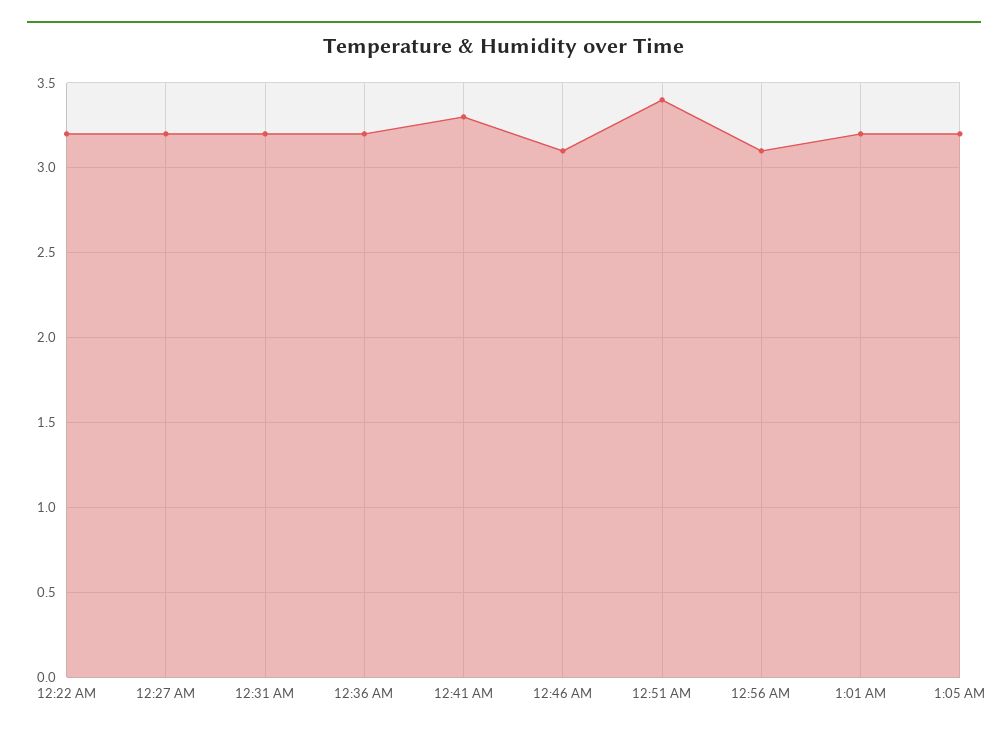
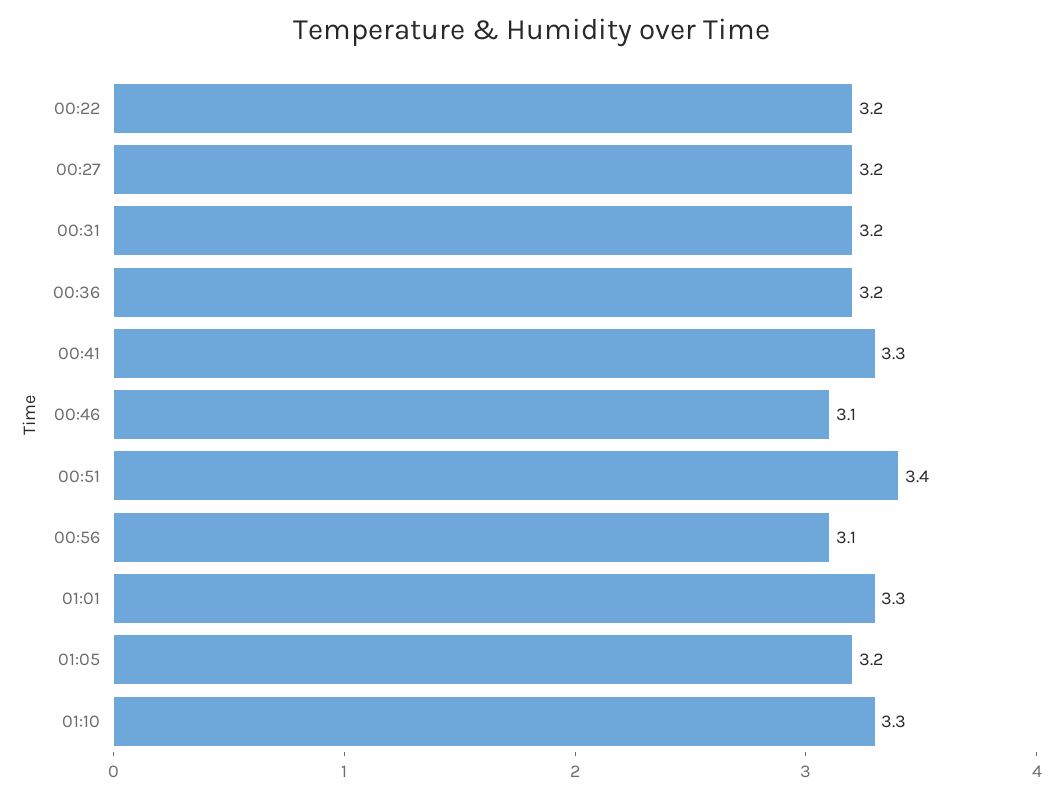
1:01 AM: 3.2 -> 3.3
01:10: none -> 3.3

